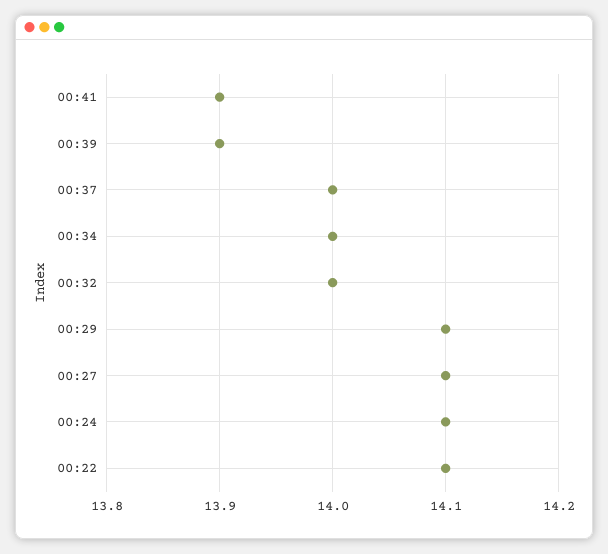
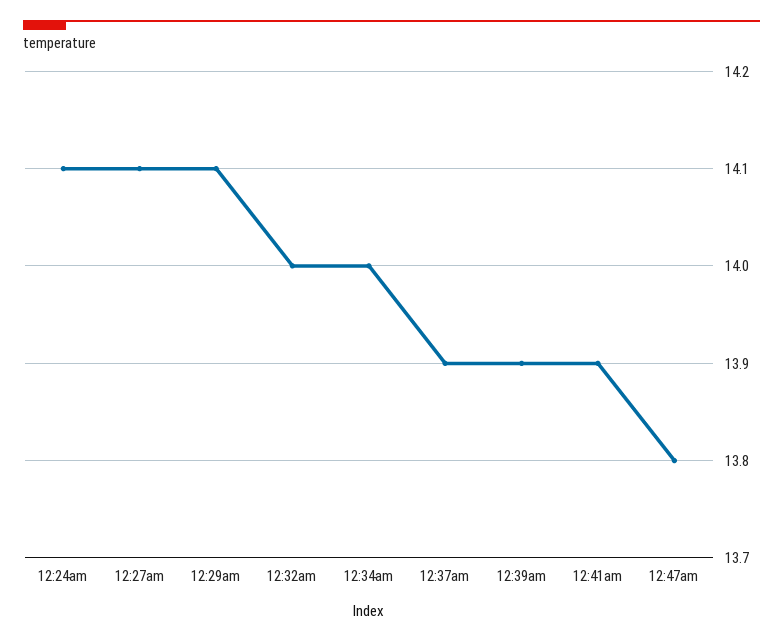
00:37: 14 -> 13.9
00:22: 14.1 -> none
12:47am: none -> 13.8

